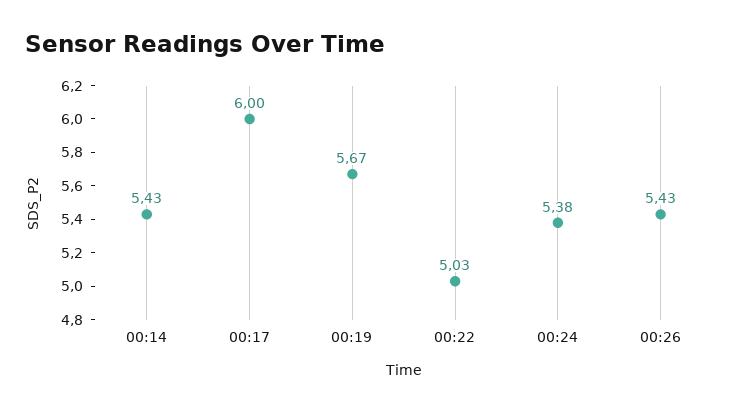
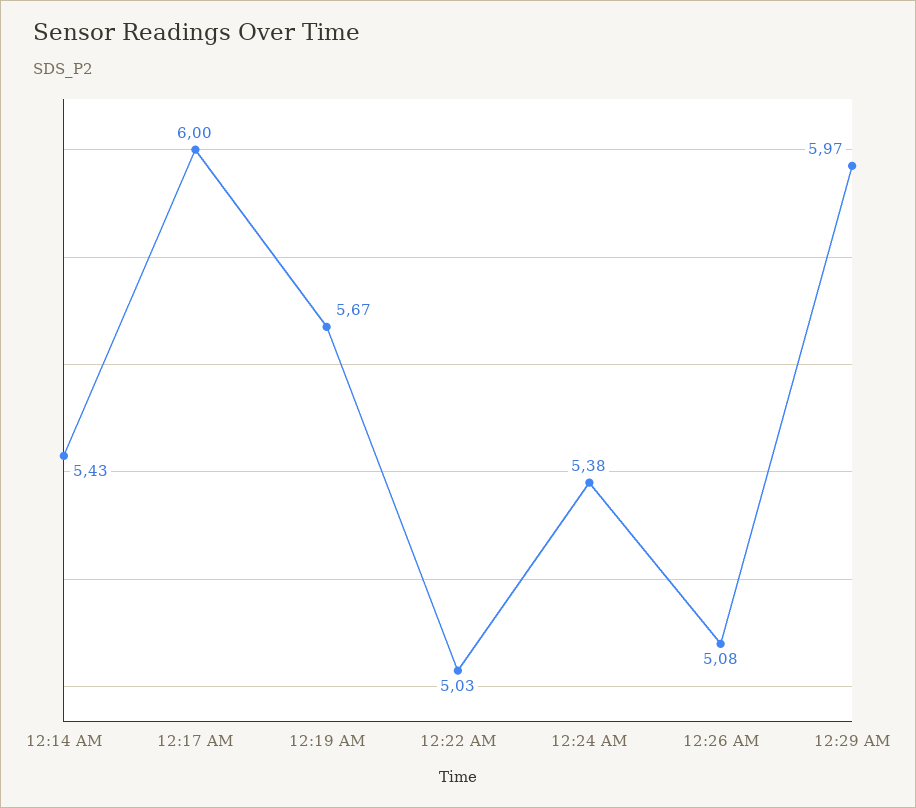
00:26: 5.43 -> 5.08
12:29 AM: none -> 5.97

